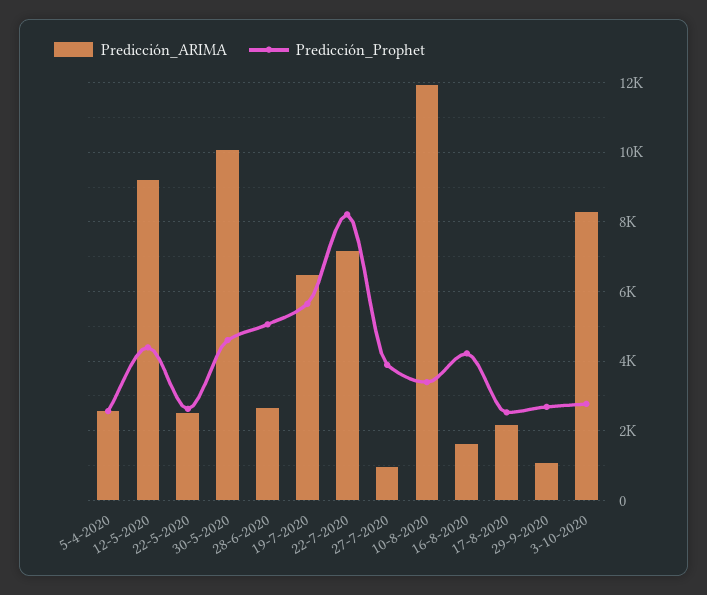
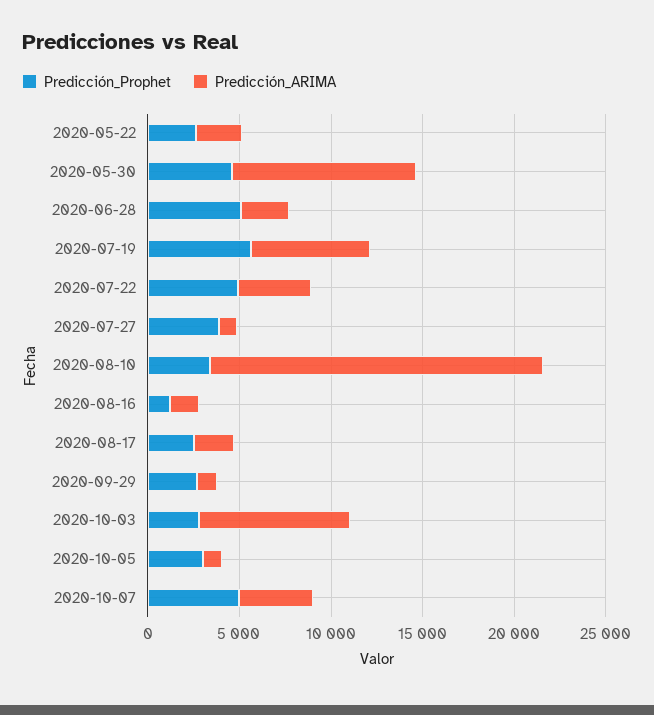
Predicción_ARIMA, 5-4-2020: 2600 -> none
Predicción_Prophet, 5-4-2020: 2600 -> none
Predicción_ARIMA, 12-5-2020: 9200 -> none
Predicción_Prophet, 12-5-2020: 4400 -> none
Predicción_ARIMA, 22-7-2020: 7200 -> 4000
Predicción_Prophet, 22-7-2020: 8200 -> 5000
Predicción_ARIMA, 10-8-2020: 12000 -> 18000
Predicción_Prophet, 16-8-2020: 4200 -> 1000
Predicción_Prophet, 2020-10-05: none -> 3000
Predicción_ARIMA, 2020-10-05: none -> 1000
Predicción_Prophet, 2020-10-07: none -> 5000
Predicción_ARIMA, 2020-10-07: none -> 4000

